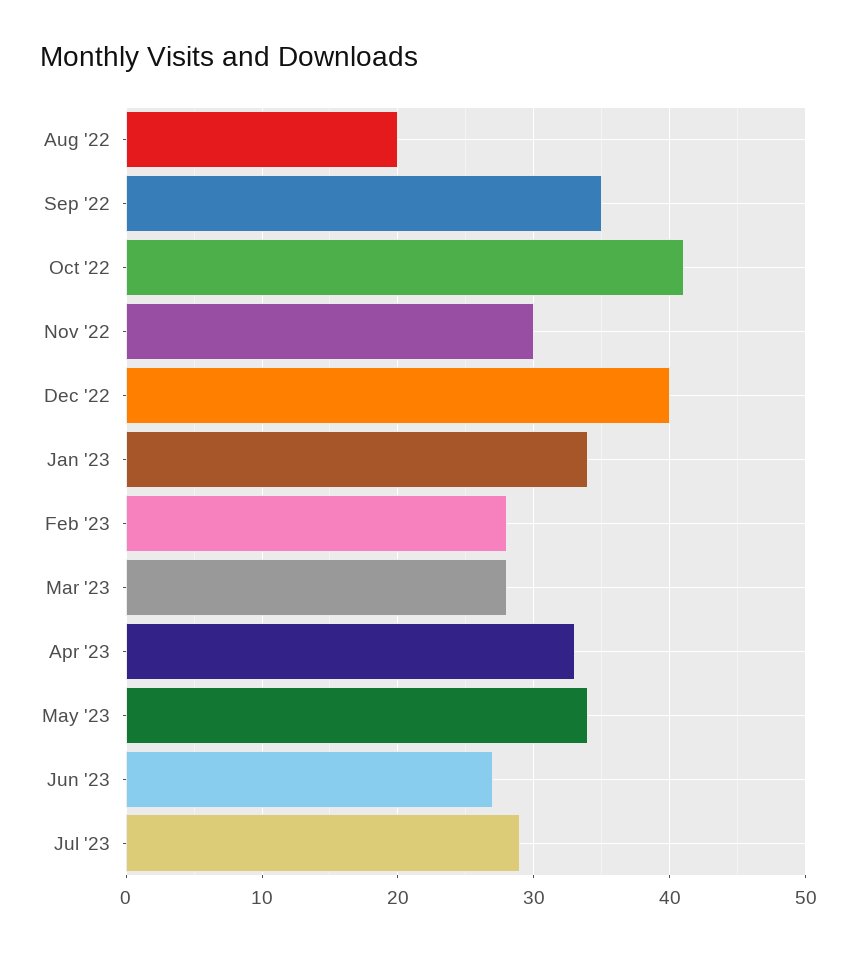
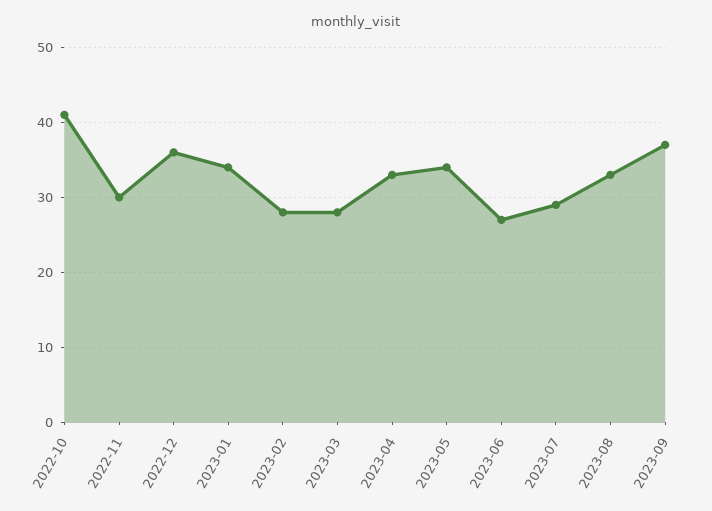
Aug '22: 20 -> none
Sep '22: 35 -> none
Dec '22: 40 -> 36
2023-08: none -> 33
2023-09: none -> 37

